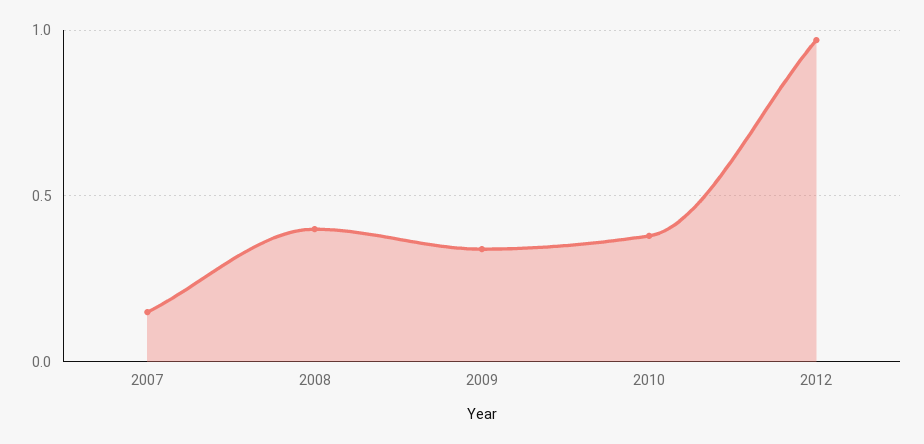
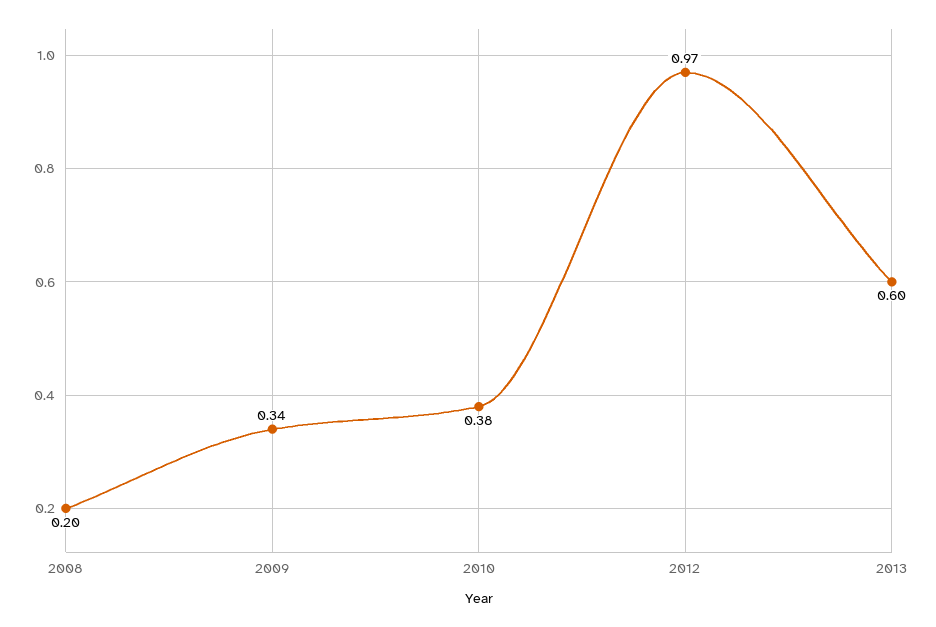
2007: 0.15 -> none
2008: 0.4 -> 0.2
2013: none -> 0.6

